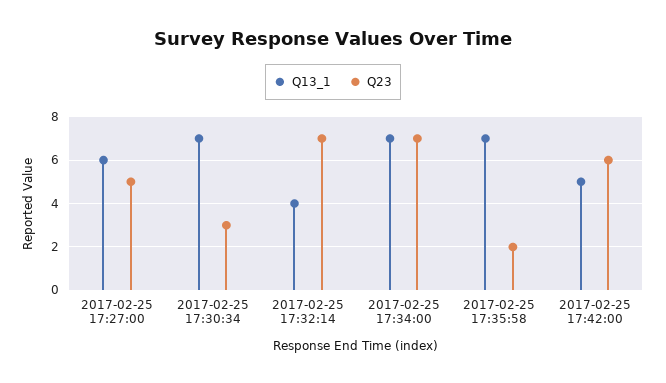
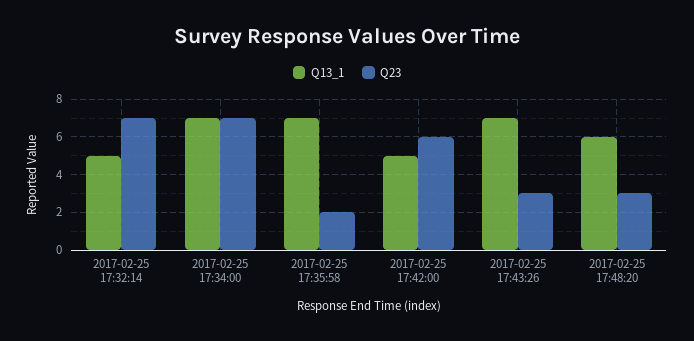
Q13_1, 2017-02-25 17:27:00: 6 -> none
Q23, 2017-02-25 17:27:00: 5 -> none
Q13_1, 2017-02-25 17:30:34: 7 -> none
Q23, 2017-02-25 17:30:34: 3 -> none
Q13_1, 2017-02-25 17:32:14: 4 -> 5
Q13_1, 2017-02-25 17:43:26: none -> 7
Q23, 2017-02-25 17:43:26: none -> 3
Q13_1, 2017-02-25 17:48:20: none -> 6
Q23, 2017-02-25 17:48:20: none -> 3

